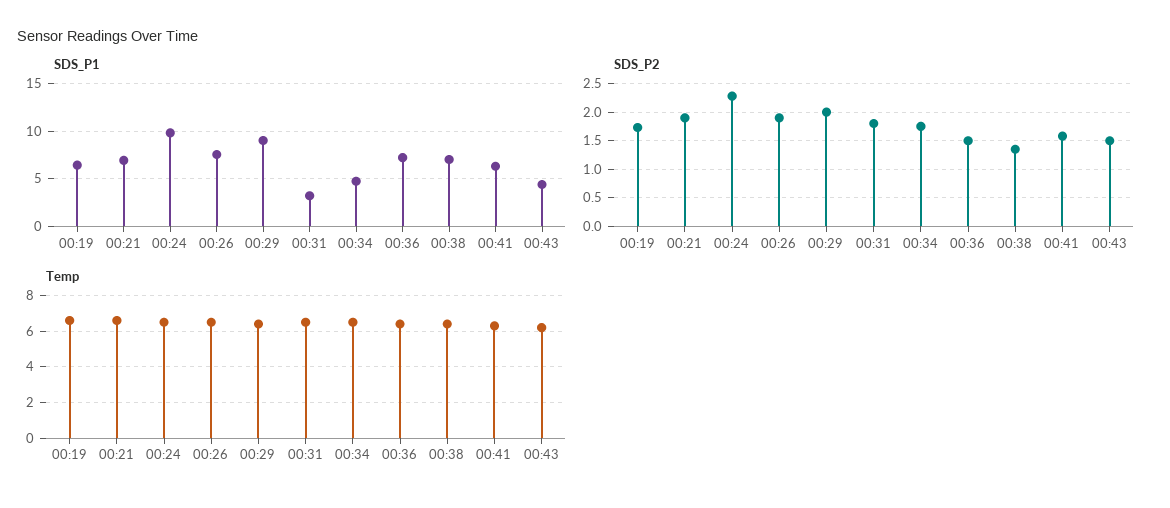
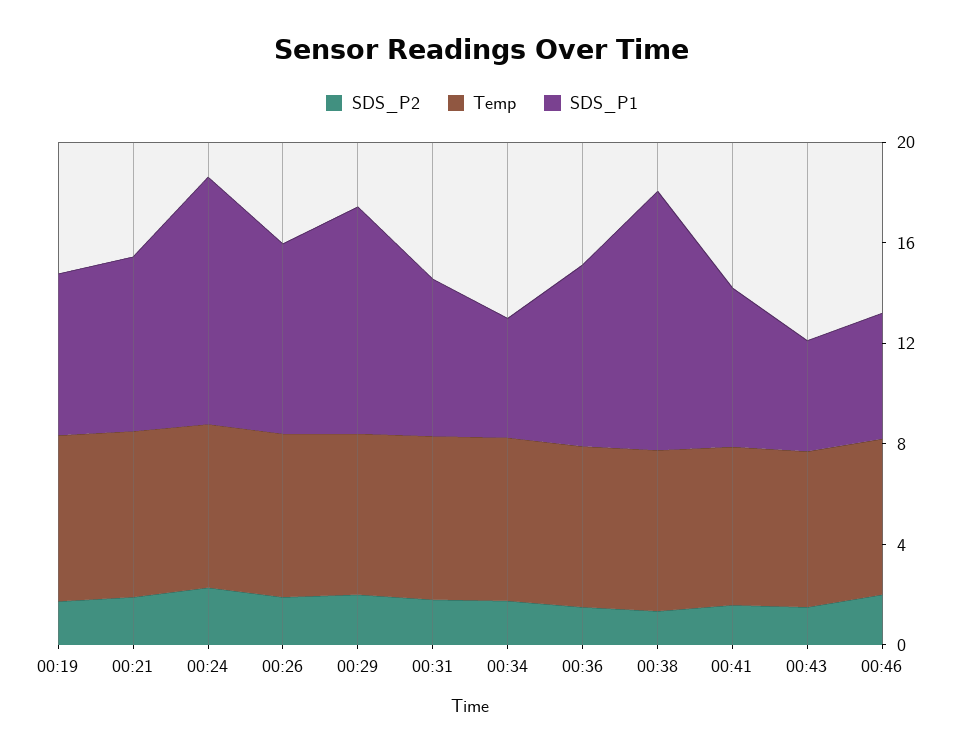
SDS_P1, 00:31: 3 -> 6
SDS_P1, 00:38: 7 -> 10
SDS_P2, 00:46: none -> 2
Temp, 00:46: none -> 6
SDS_P1, 00:46: none -> 5

